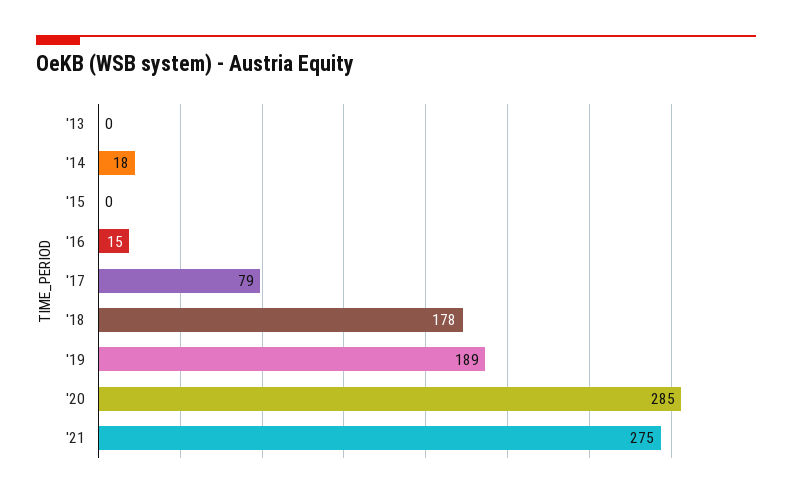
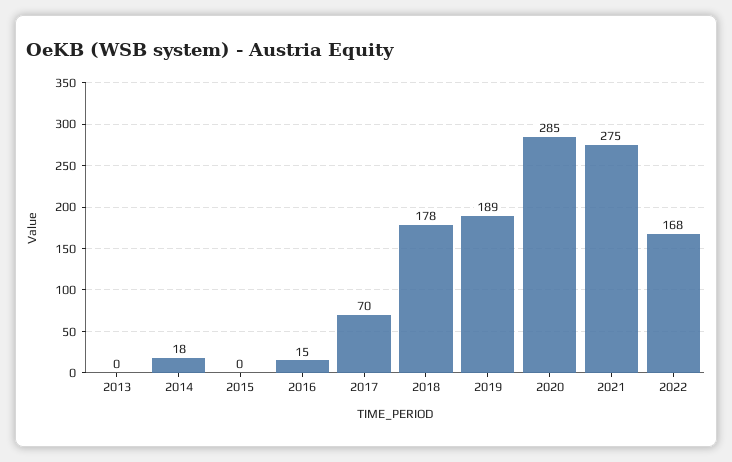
'17: 79 -> 70
2022: none -> 168

